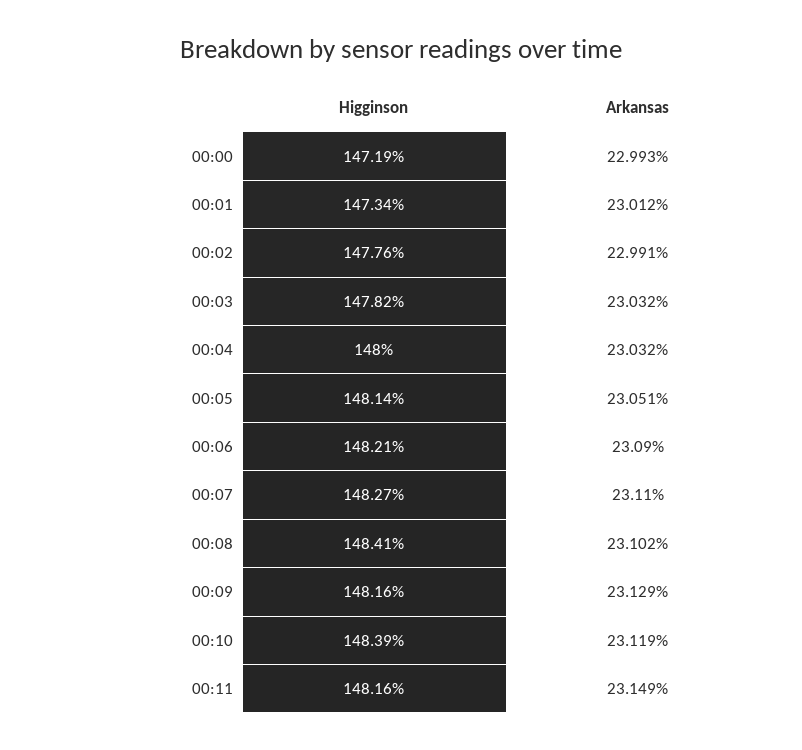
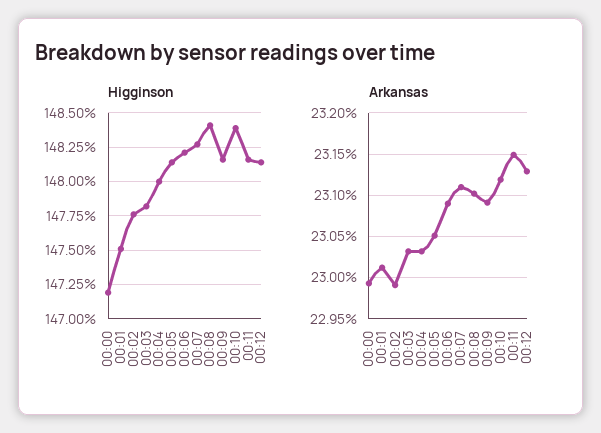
Higginson, 00:01: 147.34 -> 147.5
Arkansas, 00:09: 23.129 -> 23.09
Higginson, 00:12: none -> 148.15
Arkansas, 00:12: none -> 23.13

